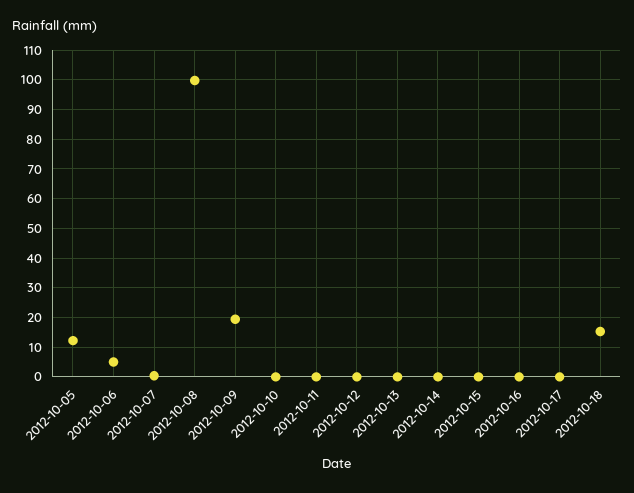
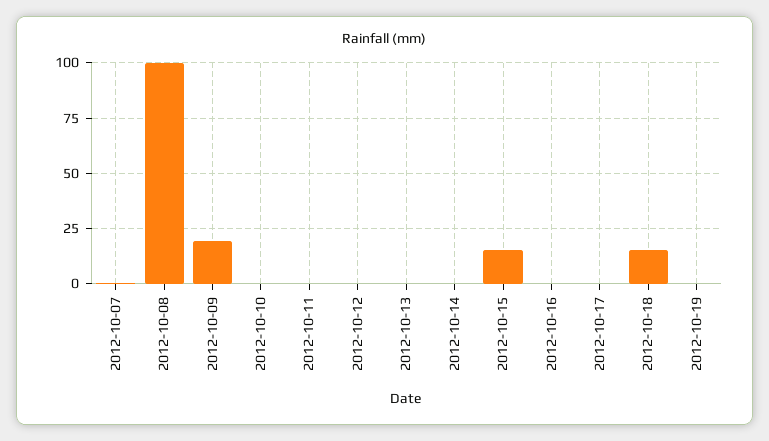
2012-10-05: 12.5 -> none
2012-10-06: 5 -> none
2012-10-15: 0 -> 15
2012-10-19: none -> 0

